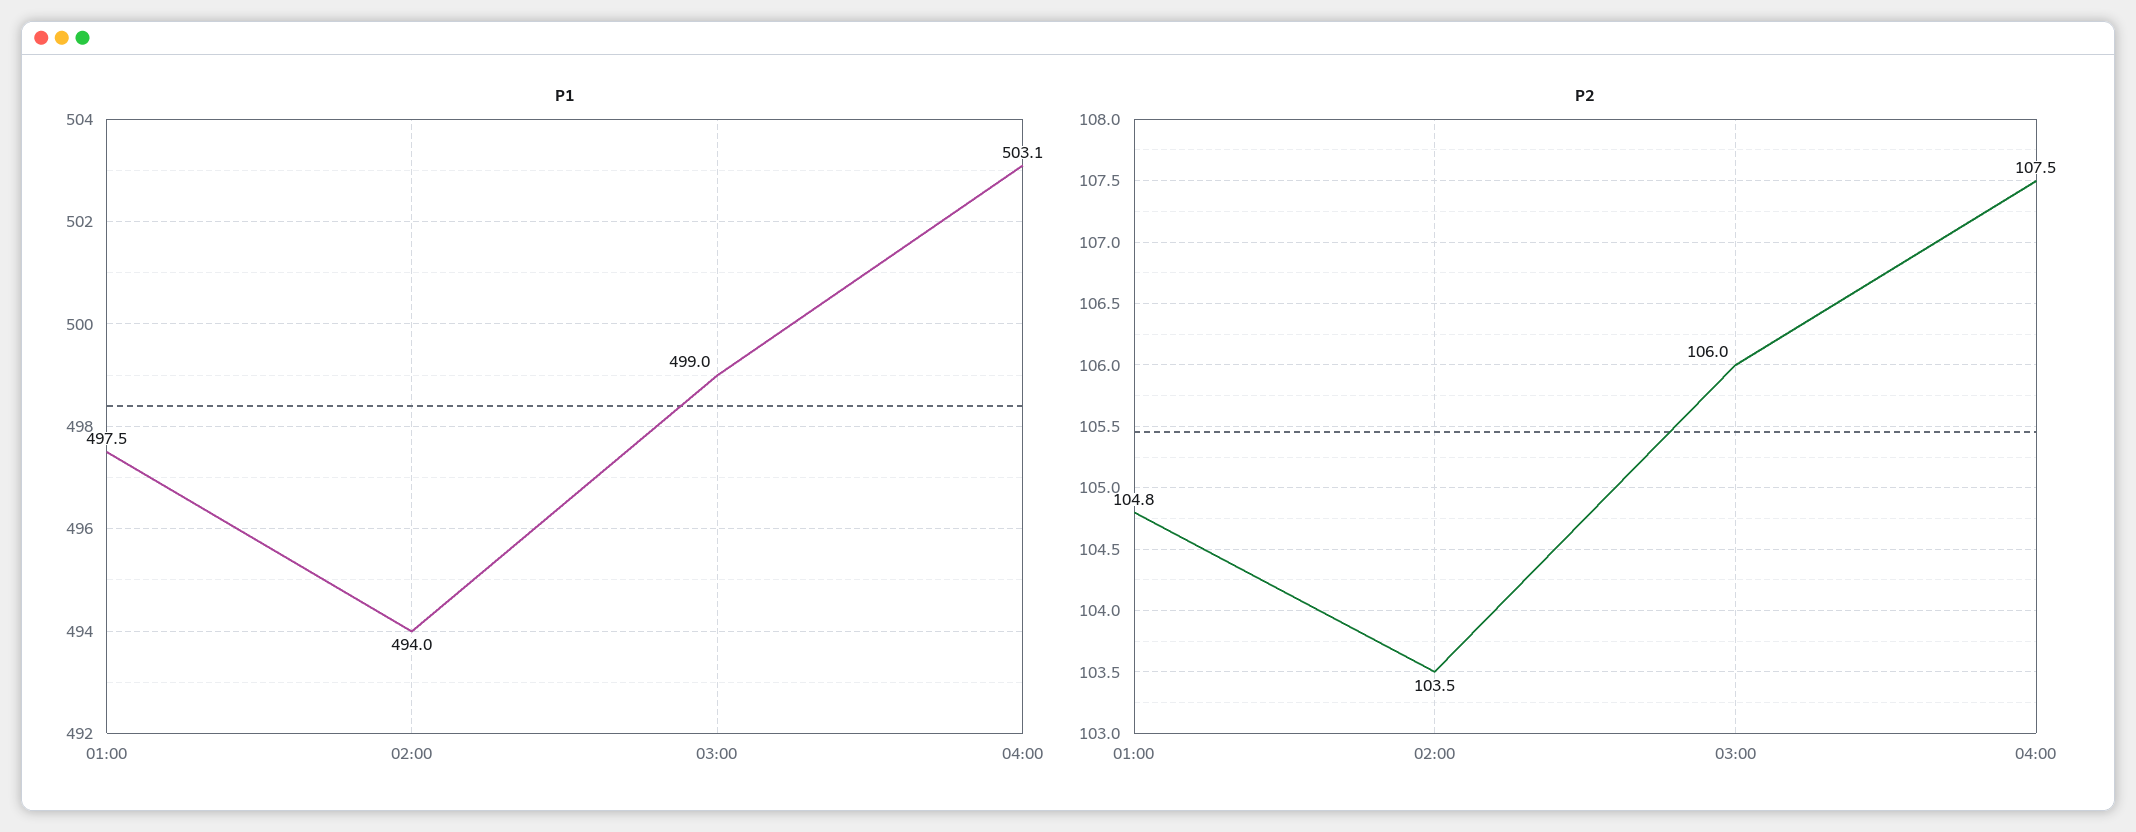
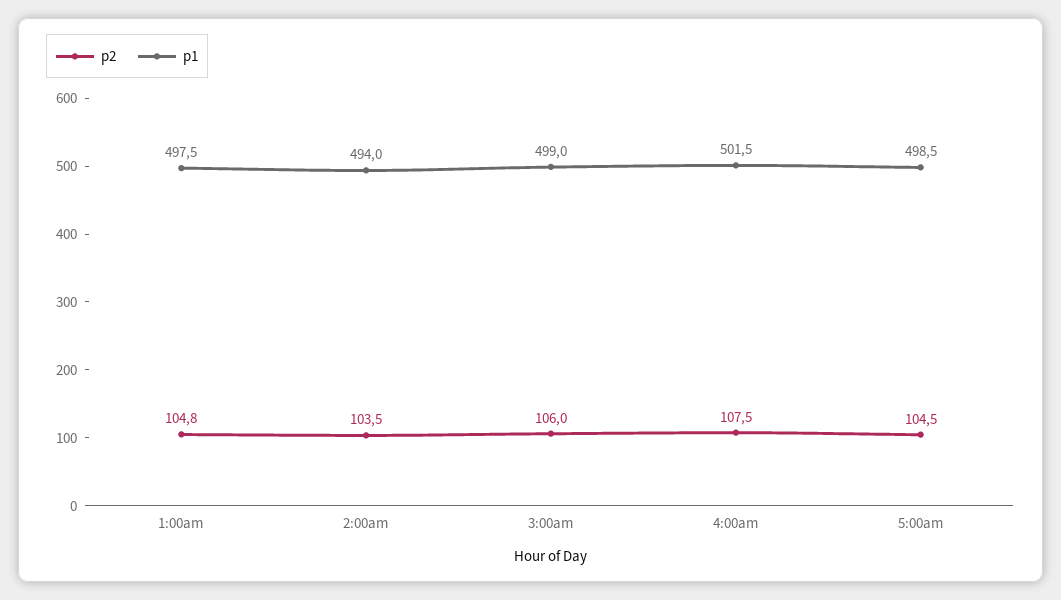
P1, 04:00: 503.1 -> 501.5
P2, 5:00am: none -> 104.5
P1, 5:00am: none -> 498.5

